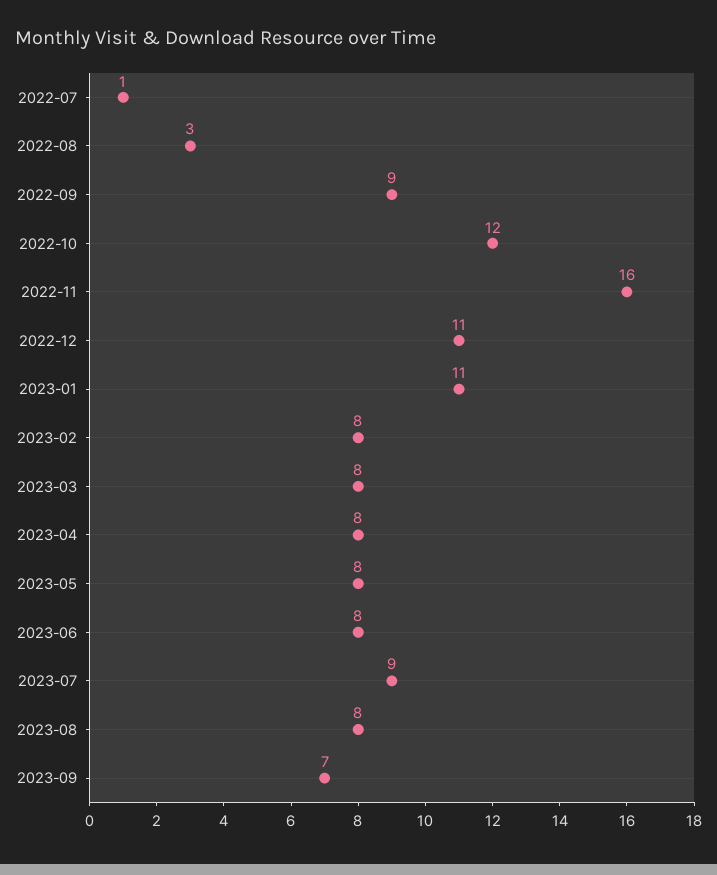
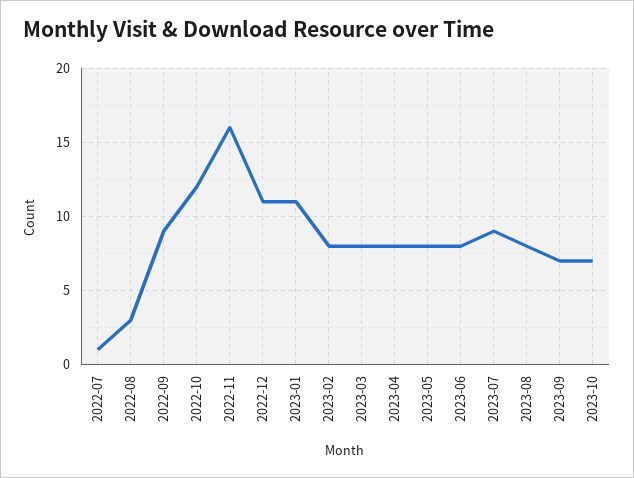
2023-10: none -> 7

